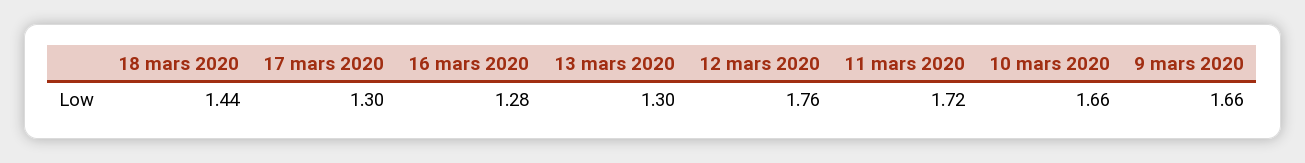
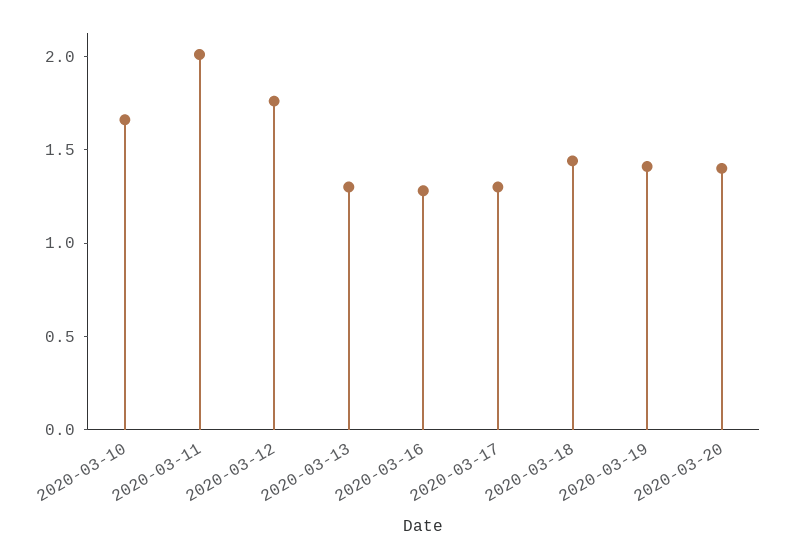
11 mars 2020: 1.72 -> 2
9 mars 2020: 1.66 -> none
2020-03-19: none -> 1.4
2020-03-20: none -> 1.4

